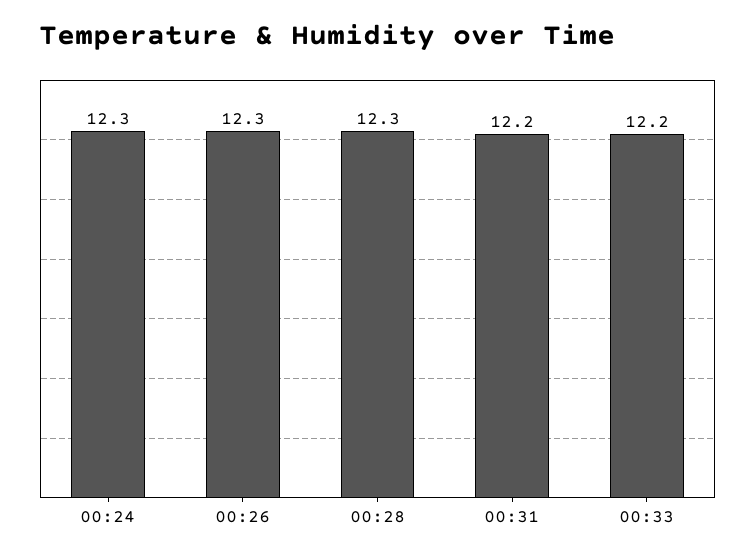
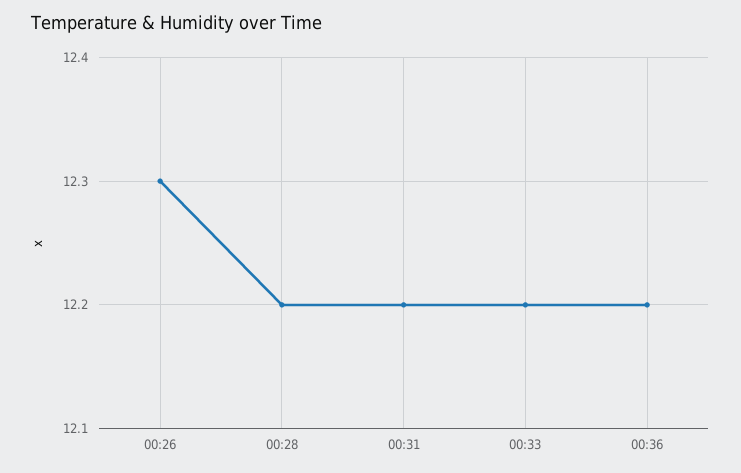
00:24: 12.3 -> none
00:28: 12.3 -> 12.2
00:36: none -> 12.2

